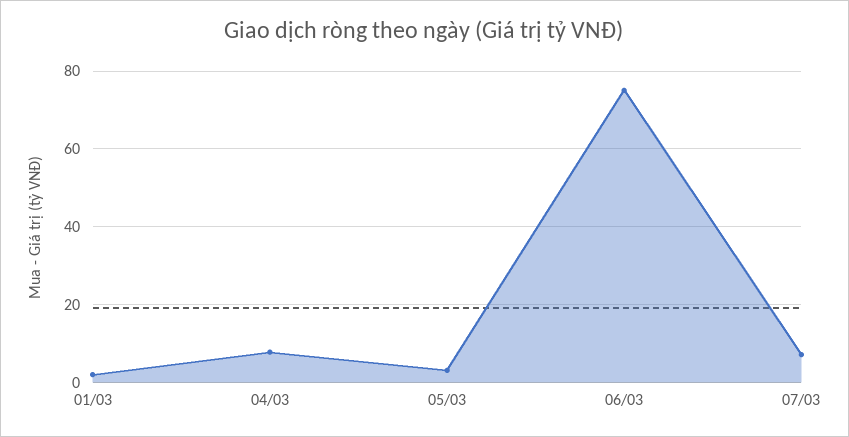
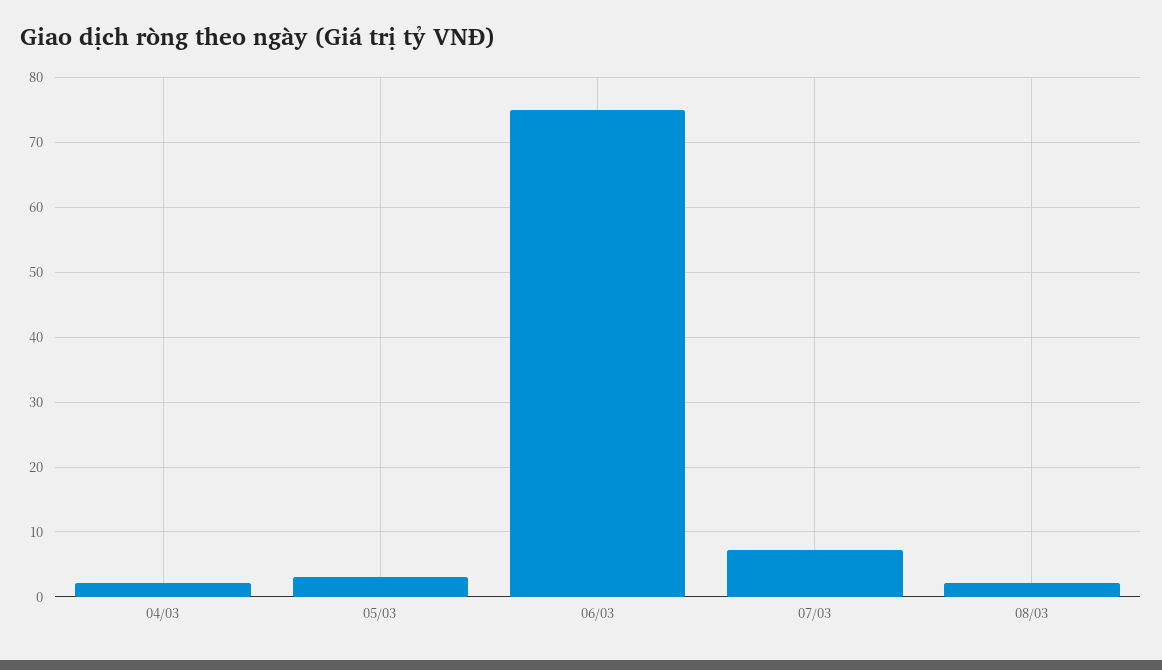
01/03: 2 -> none
04/03: 8 -> 2
08/03: none -> 2

